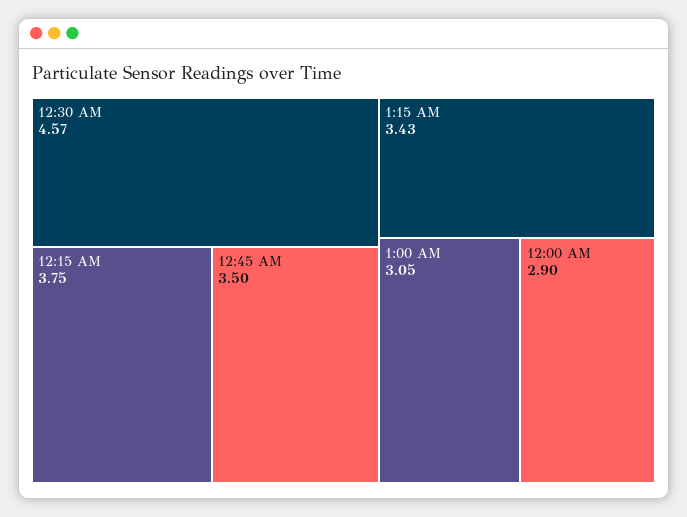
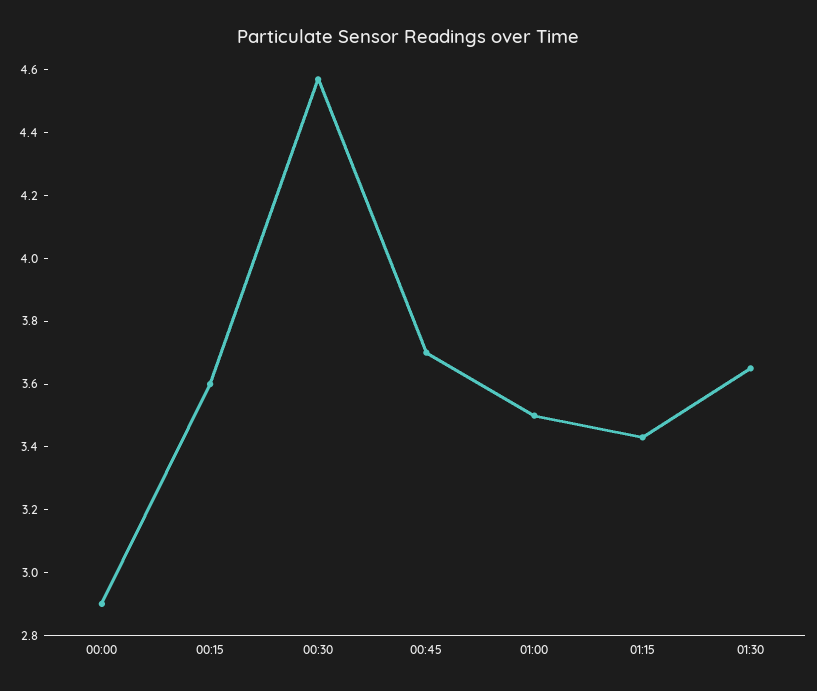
12:15 AM: 3.75 -> 3.6
12:45 AM: 3.5 -> 3.7
1:00 AM: 3.05 -> 3.5
01:30: none -> 3.65

